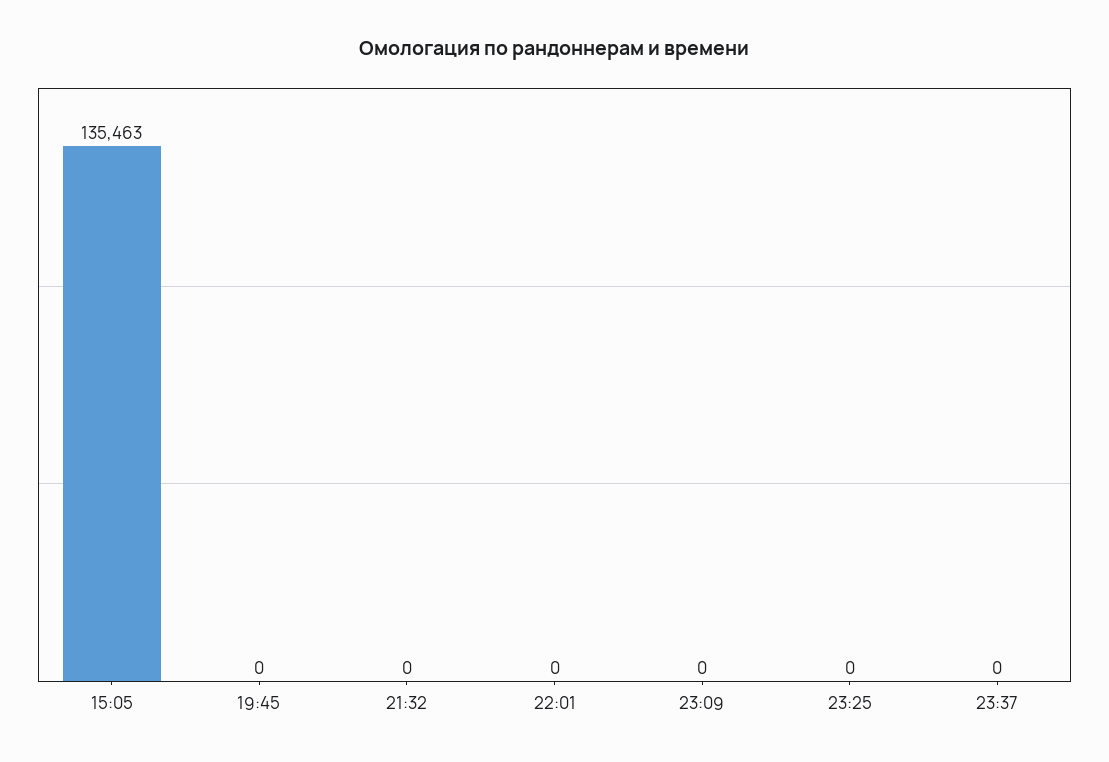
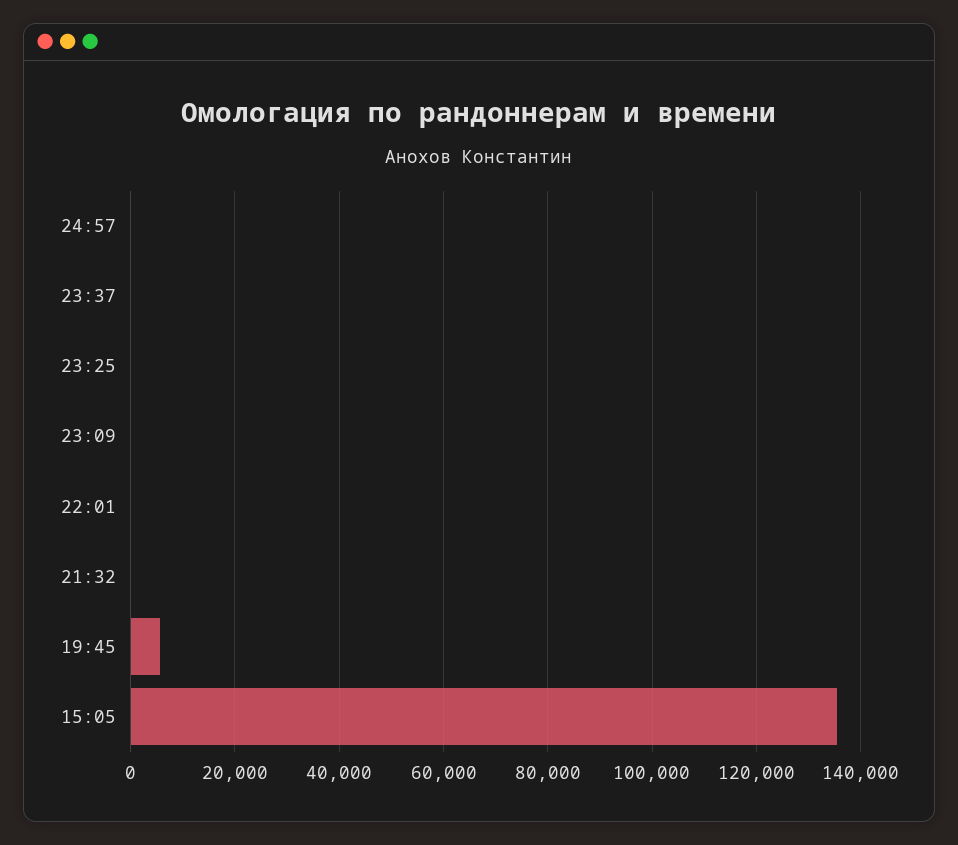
19:45: 0 -> 6000
24:57: none -> 0

